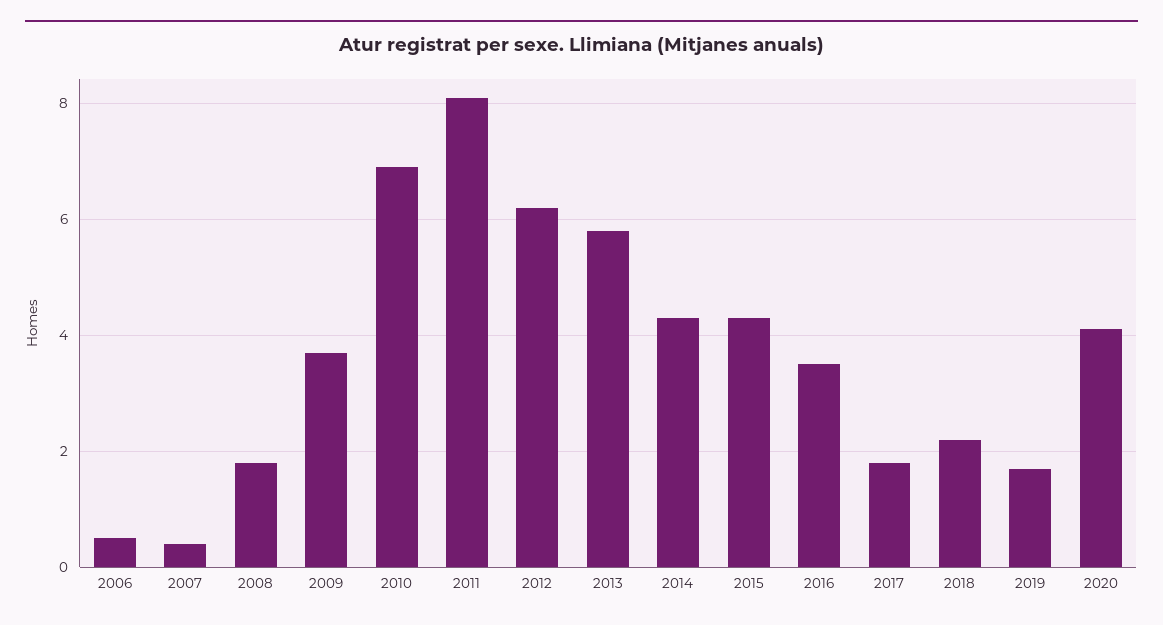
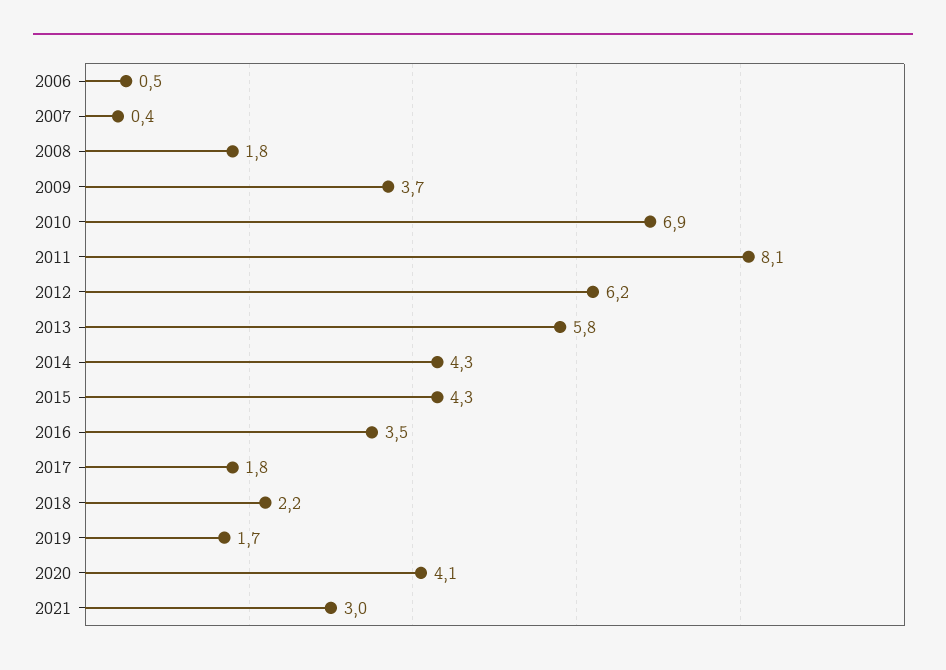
2021: none -> 3

